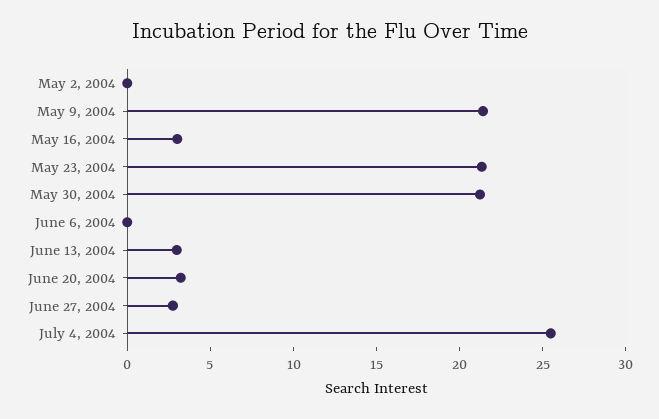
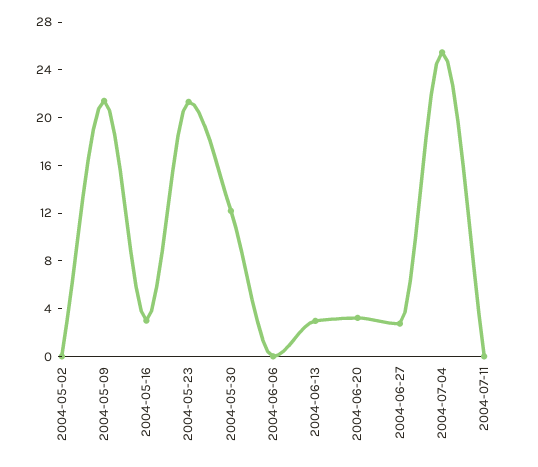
May 30, 2004: 21 -> 12
2004-07-11: none -> 0

